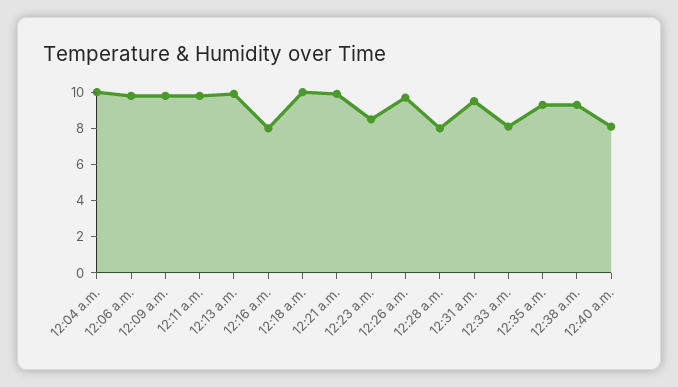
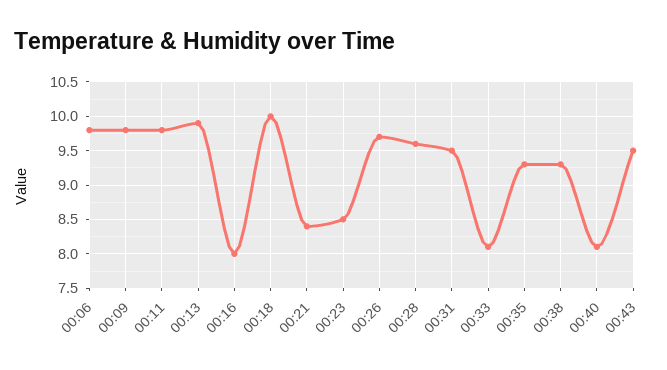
12:04 a.m.: 10 -> none
12:21 a.m.: 10 -> 8.4
12:28 a.m.: 8 -> 9.6
00:43: none -> 9.5

